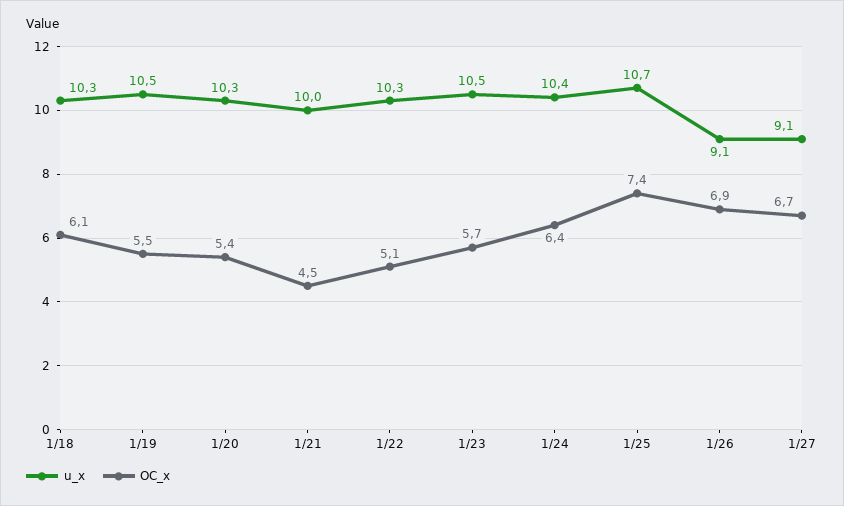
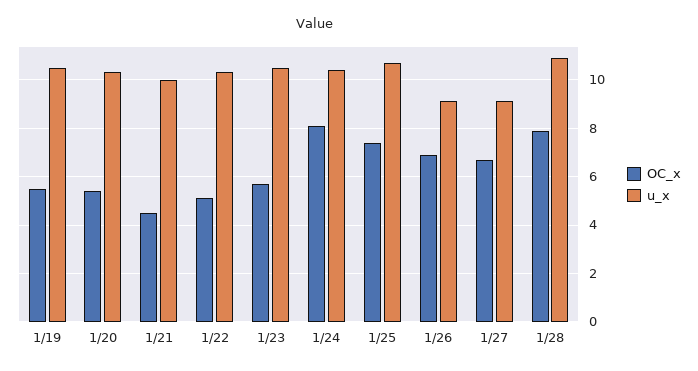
u_x, 1/18: 10.3 -> none
OC_x, 1/18: 6.1 -> none
OC_x, 1/24: 6.4 -> 8
OC_x, 1/28: none -> 8
u_x, 1/28: none -> 11

